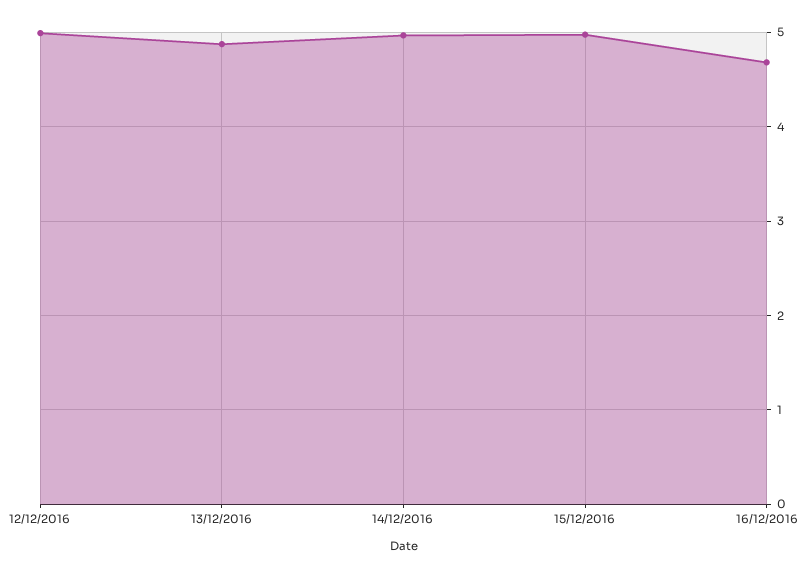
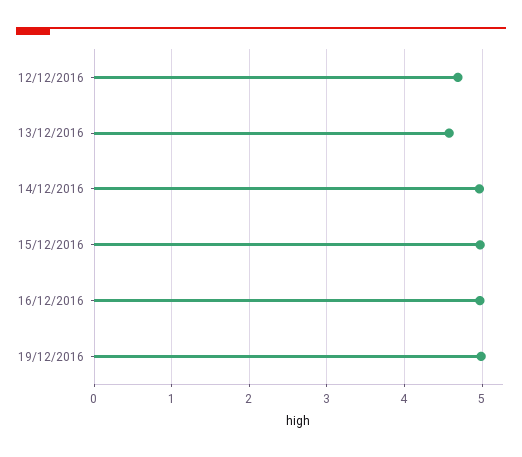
12/12/2016: 5 -> 4.7
13/12/2016: 4.9 -> 4.6
16/12/2016: 4.7 -> 5
19/12/2016: none -> 5

